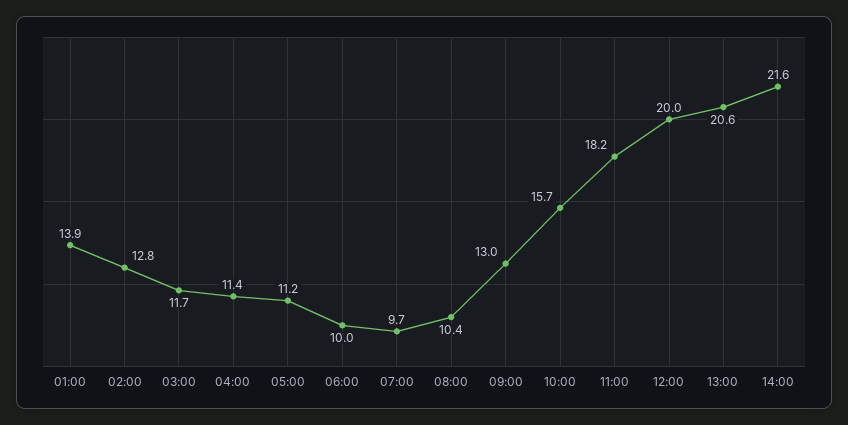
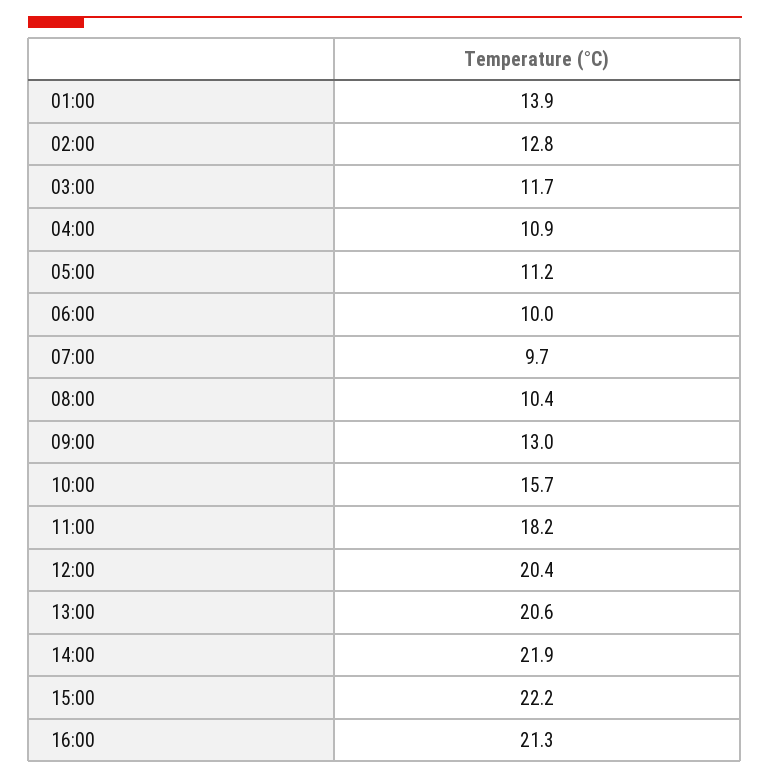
04:00: 11.4 -> 10.9
12:00: 20 -> 20.4
14:00: 21.6 -> 21.9
15:00: none -> 22.2
16:00: none -> 21.3

